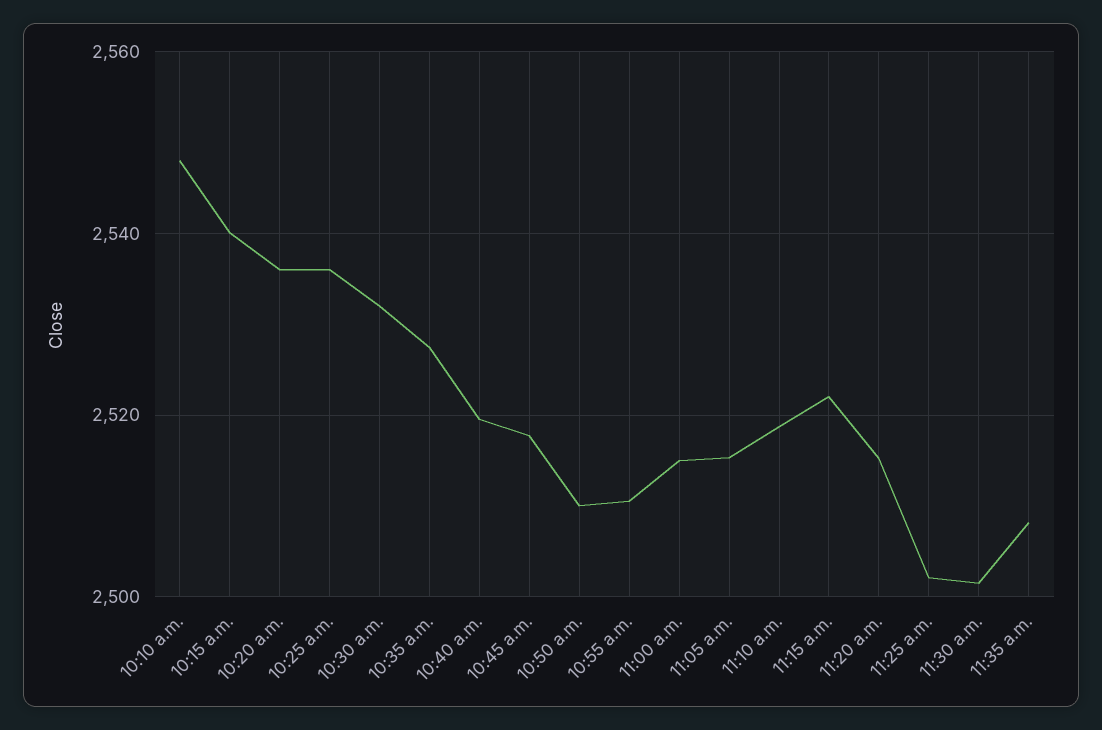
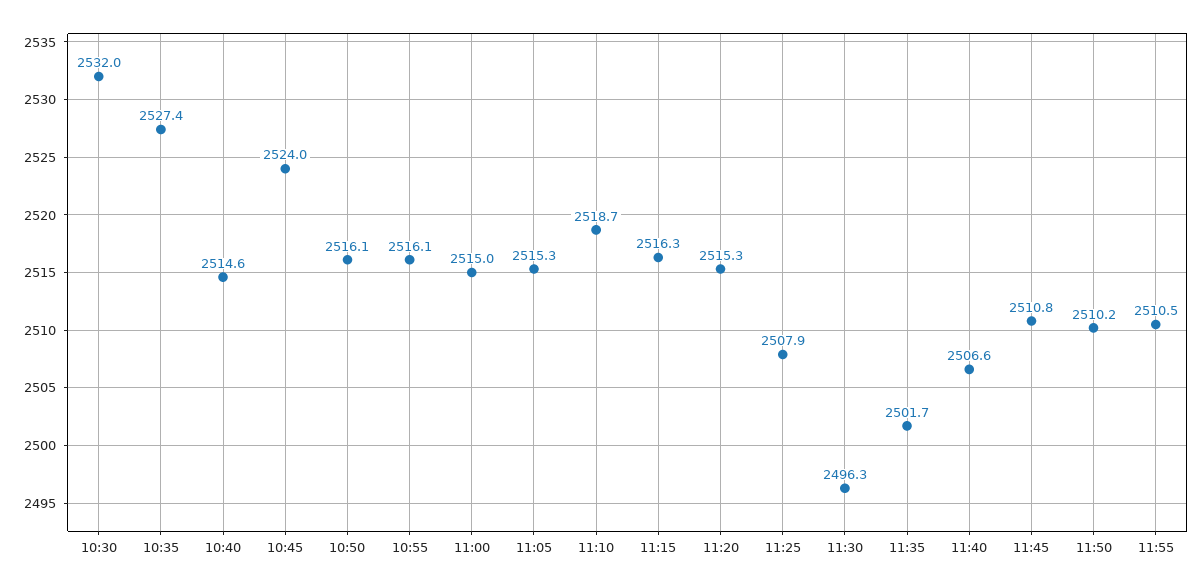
10:10 a.m.: 2548 -> none
10:15 a.m.: 2540 -> none
10:20 a.m.: 2536 -> none
10:25 a.m.: 2536 -> none
10:40 a.m.: 2520 -> 2514.6
10:45 a.m.: 2518 -> 2524
10:50 a.m.: 2510 -> 2516.1
10:55 a.m.: 2510 -> 2516.1
11:15 a.m.: 2522 -> 2516.3
11:25 a.m.: 2502 -> 2507.9
11:30 a.m.: 2502 -> 2496.3
11:35 a.m.: 2508 -> 2501.7
11:40: none -> 2506.6
11:45: none -> 2510.8
11:50: none -> 2510.2
11:55: none -> 2510.5

